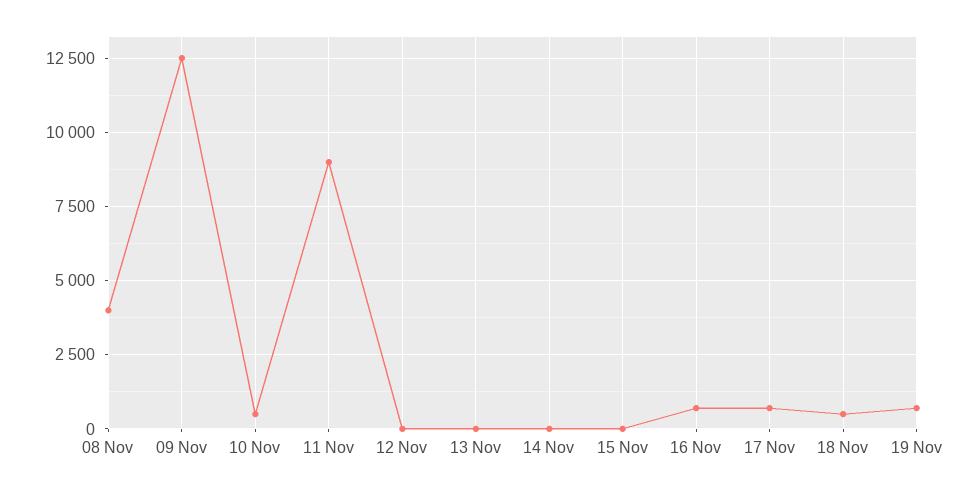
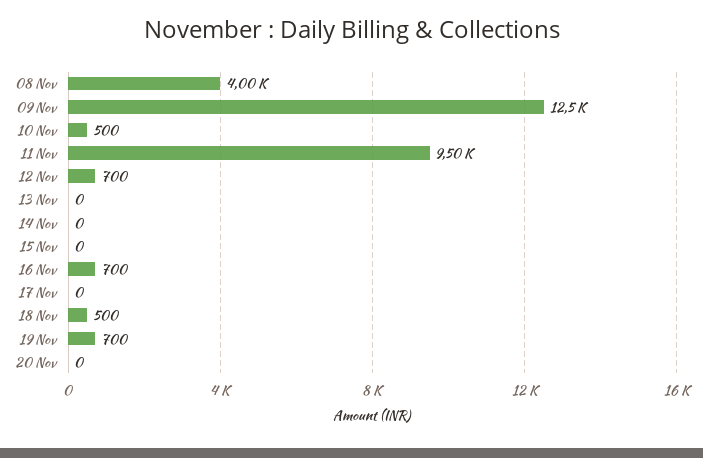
11 Nov: 9000 -> 9500
12 Nov: 0 -> 700
17 Nov: 750 -> 0
20 Nov: none -> 0

